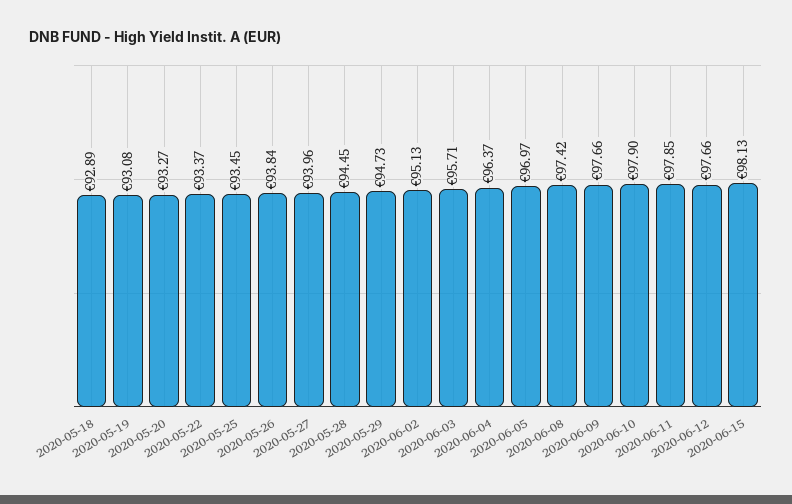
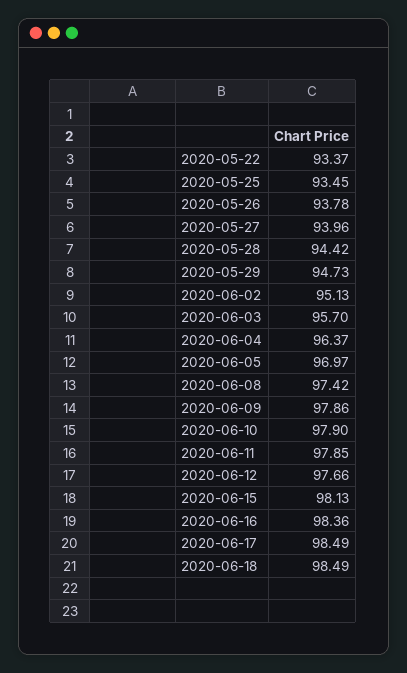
2020-05-18: 92.89 -> none
2020-05-19: 93.08 -> none
2020-05-20: 93.27 -> none
2020-05-26: 93.84 -> 93.78
2020-05-28: 94.45 -> 94.42
2020-06-03: 95.71 -> 95.7
2020-06-09: 97.66 -> 97.86
2020-06-16: none -> 98.36
2020-06-17: none -> 98.49
2020-06-18: none -> 98.49

